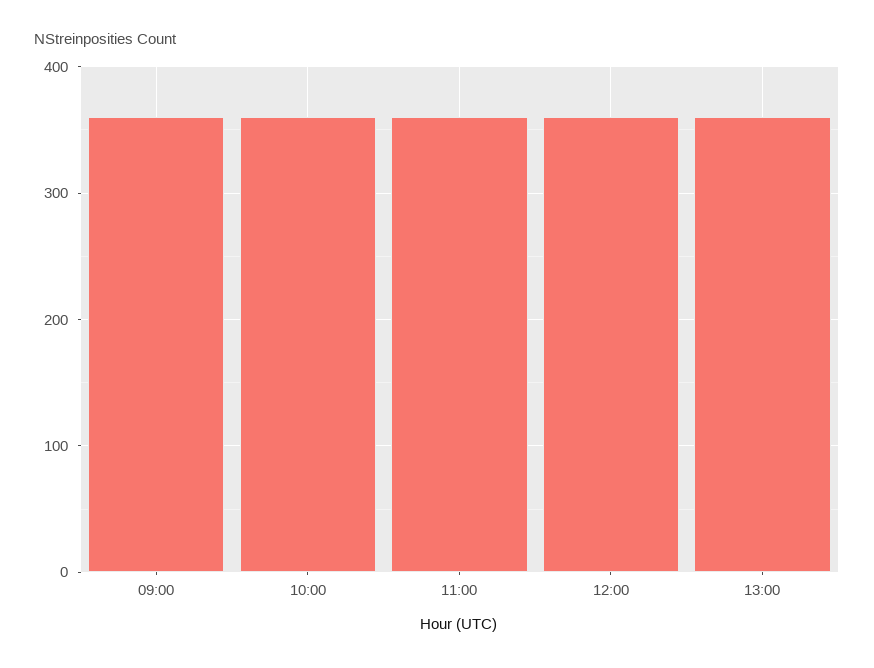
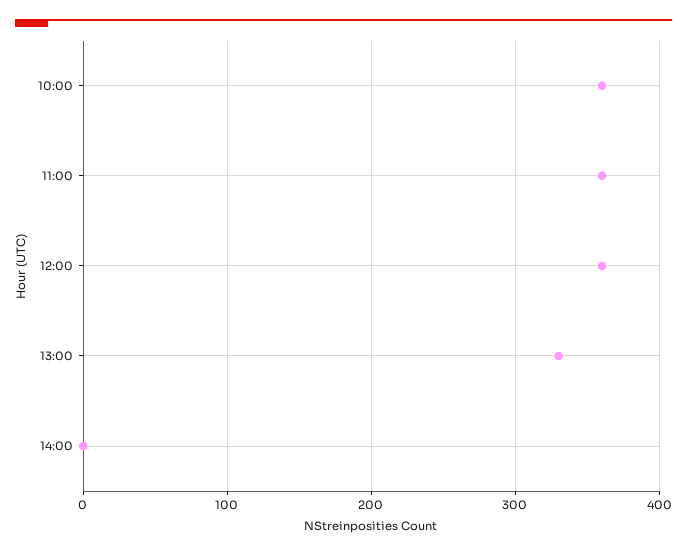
09:00: 360 -> none
13:00: 360 -> 330
14:00: none -> 0

